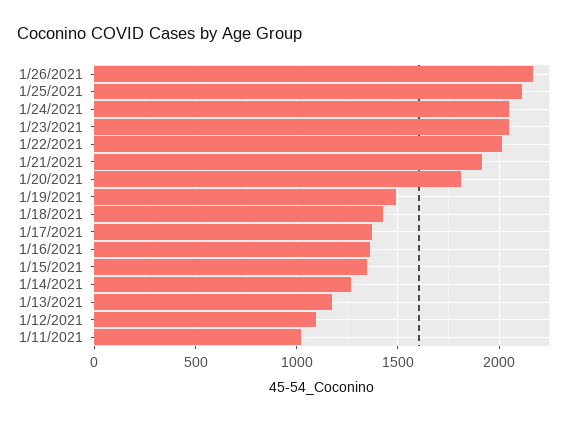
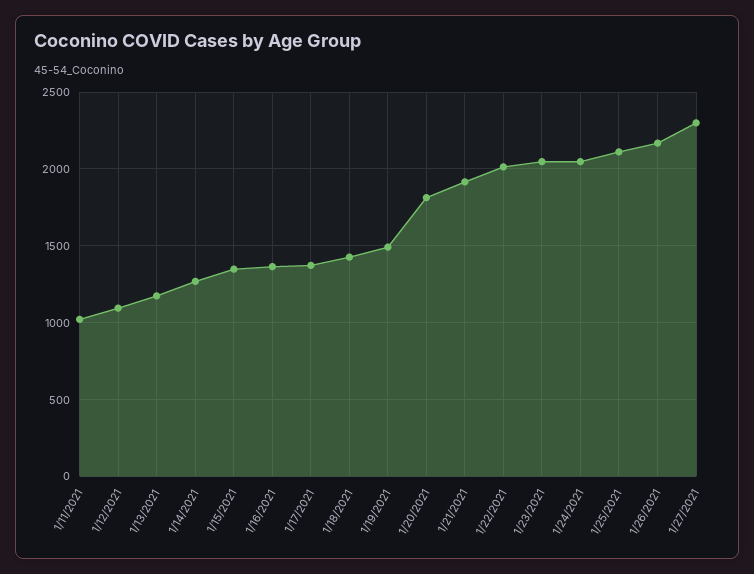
1/27/2021: none -> 2300

